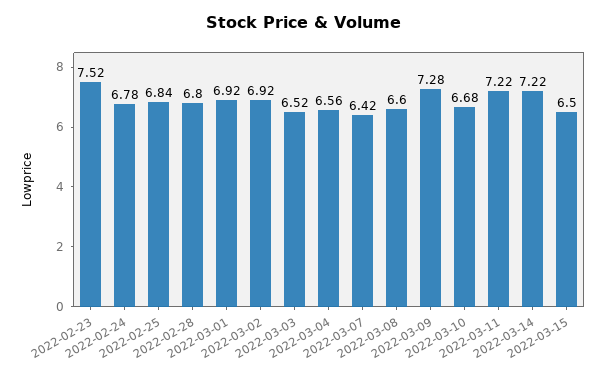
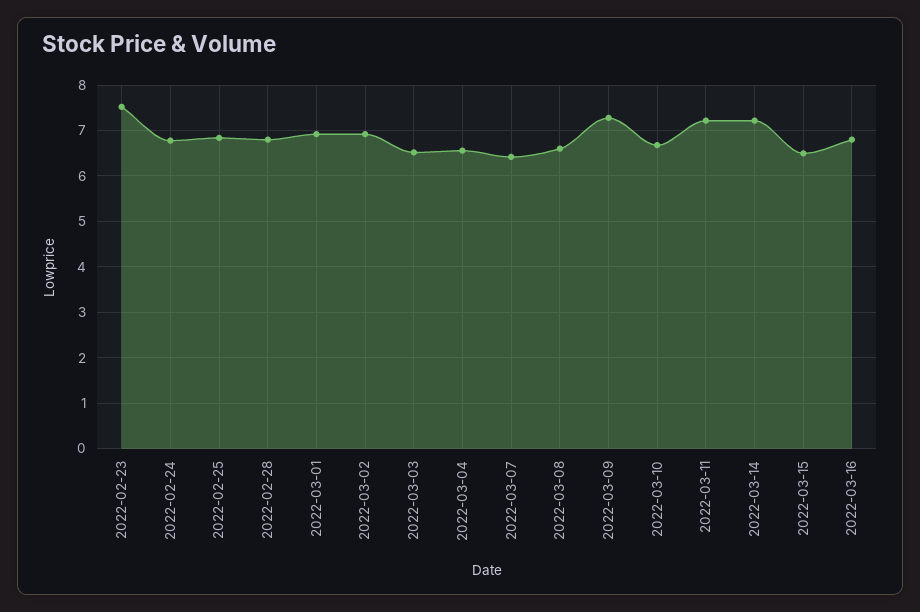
2022-03-16: none -> 6.8

